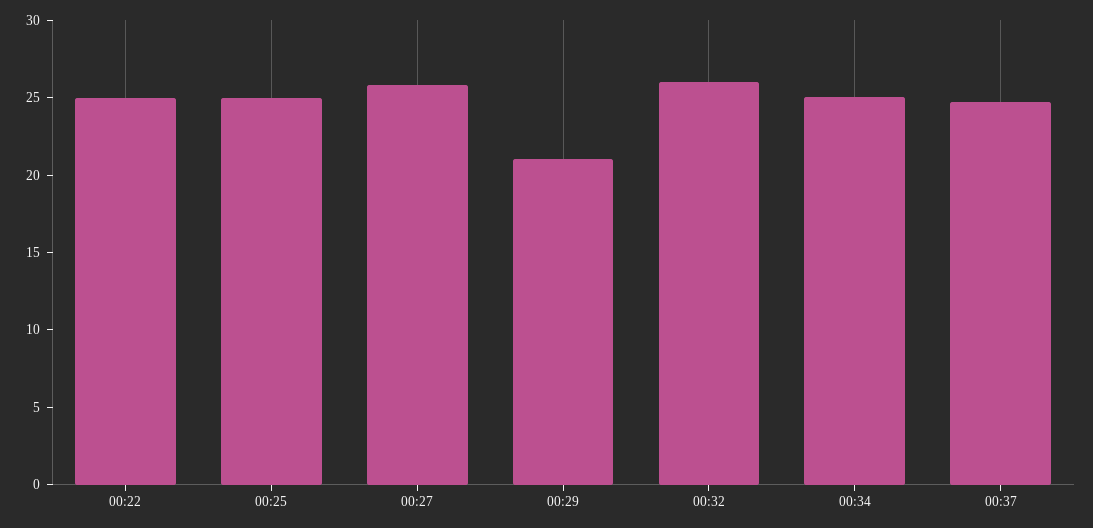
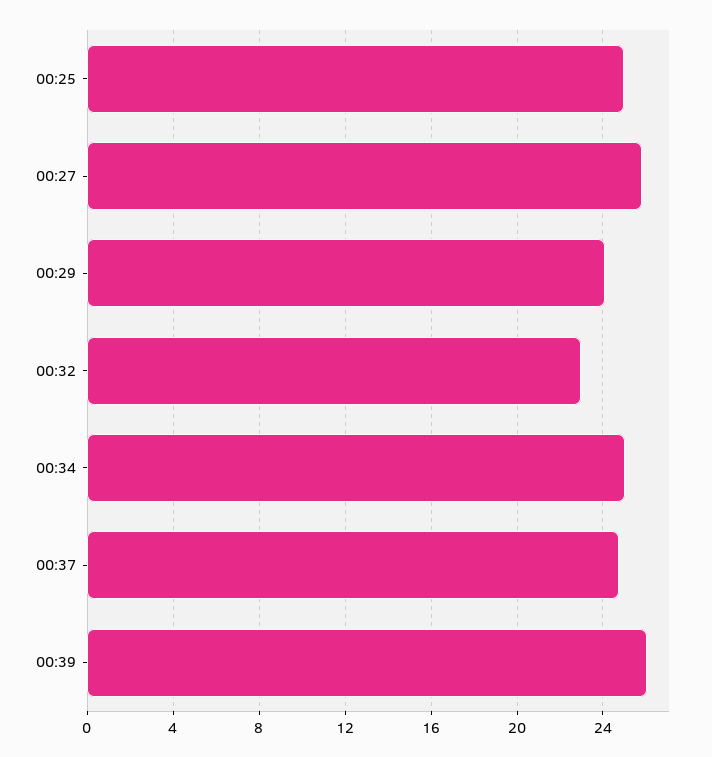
00:22: 25 -> none
00:29: 21 -> 24
00:32: 26 -> 23
00:39: none -> 26

